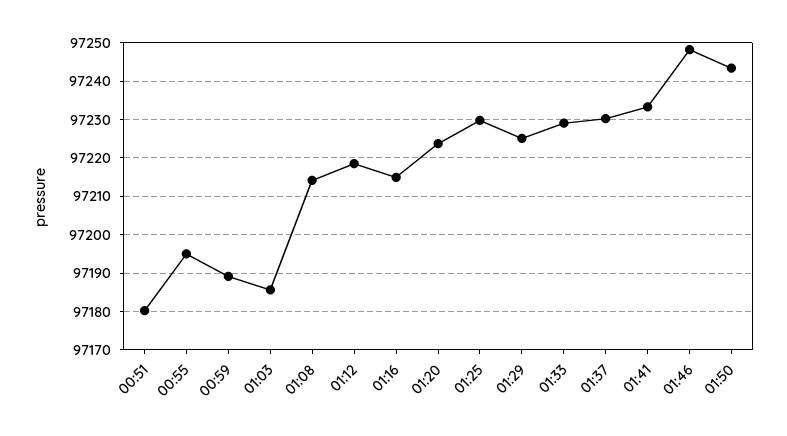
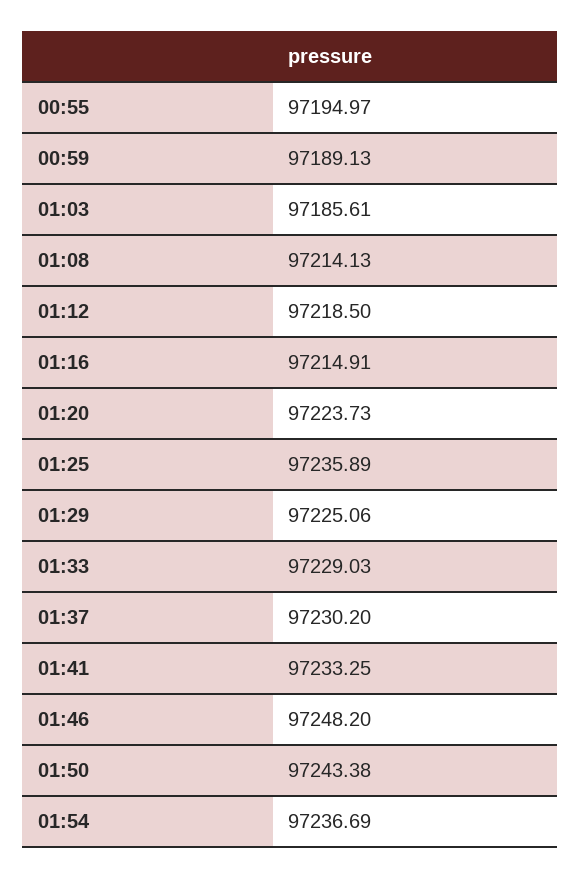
00:51: 97180 -> none
01:25: 97230 -> 97235.89
01:54: none -> 97236.69

